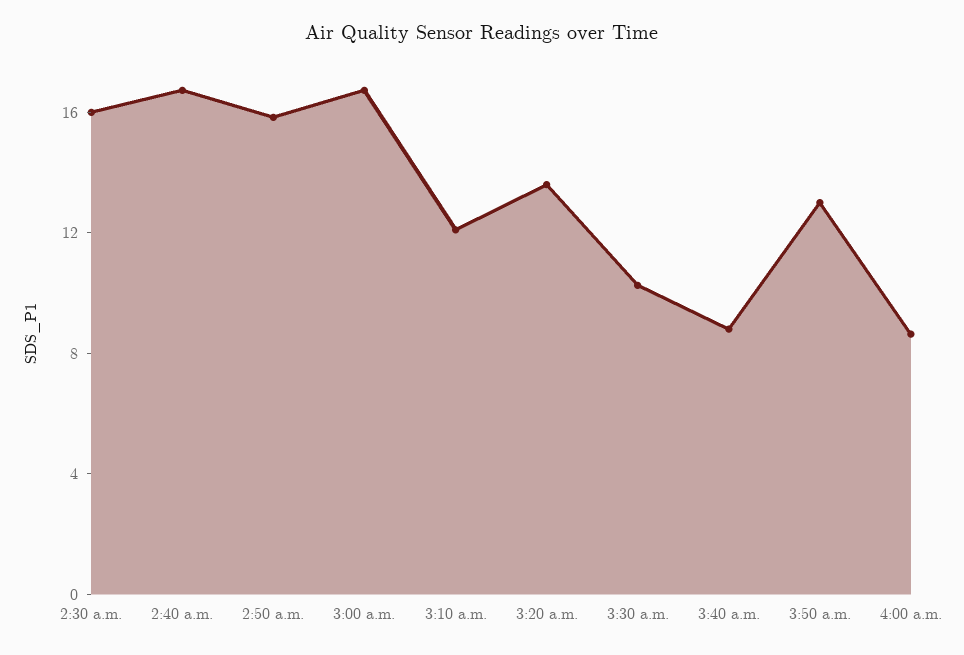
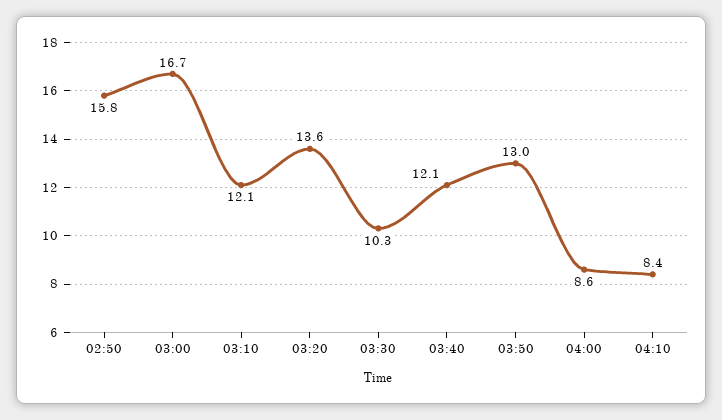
2:30 a.m.: 16 -> none
2:40 a.m.: 17 -> none
3:40 a.m.: 9 -> 12.1
04:10: none -> 8.4

